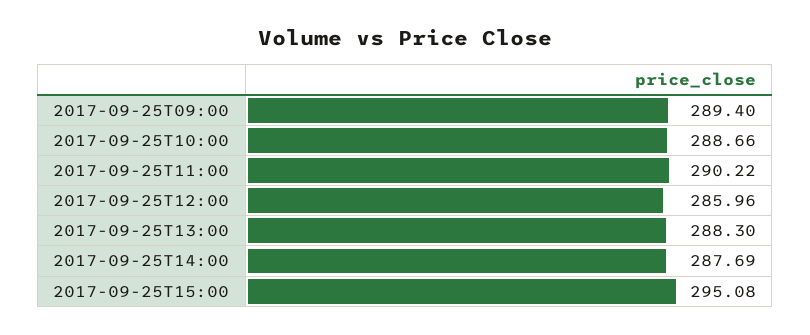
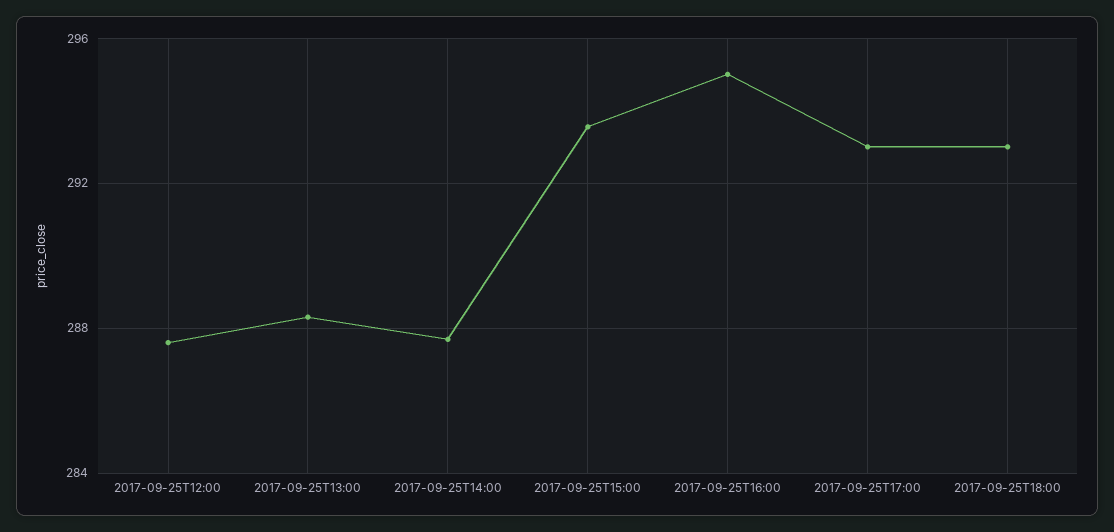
2017-09-25T09:00: 289.4 -> none
2017-09-25T10:00: 288.66 -> none
2017-09-25T11:00: 290.22 -> none
2017-09-25T12:00: 285.96 -> 287.5
2017-09-25T15:00: 295.08 -> 293.5
2017-09-25T16:00: none -> 295
2017-09-25T17:00: none -> 293
2017-09-25T18:00: none -> 293

